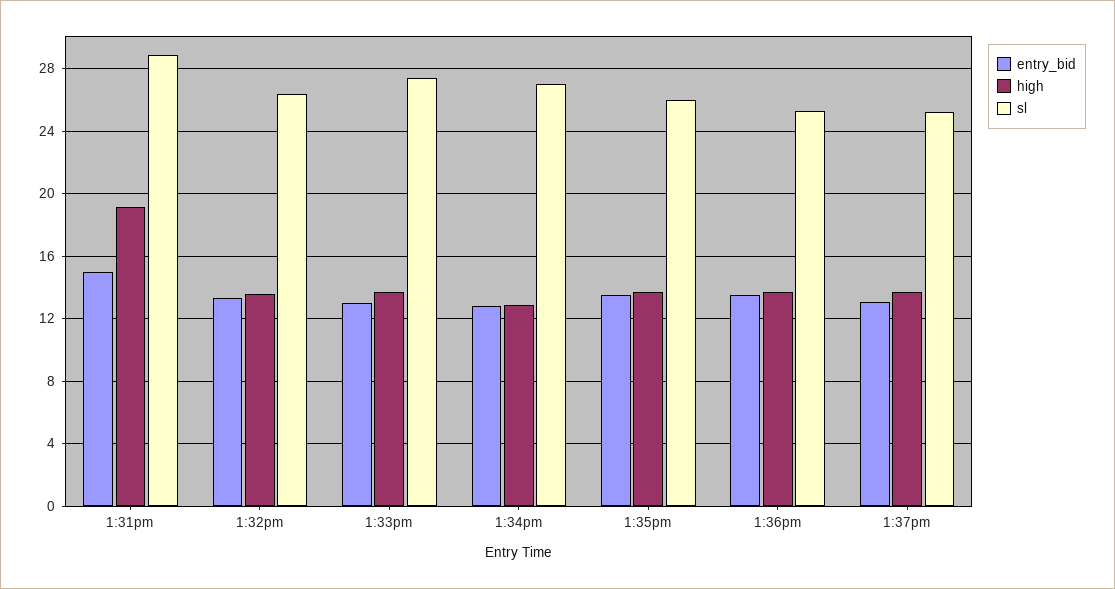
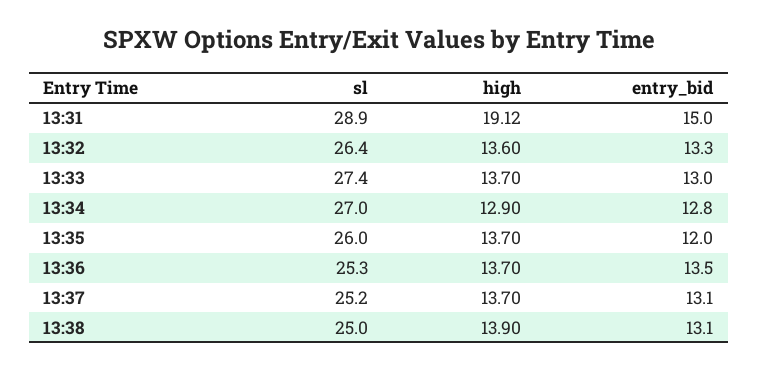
entry_bid, 1:35pm: 13.5 -> 12
sl, 13:38: none -> 25
high, 13:38: none -> 13.9
entry_bid, 13:38: none -> 13.1

